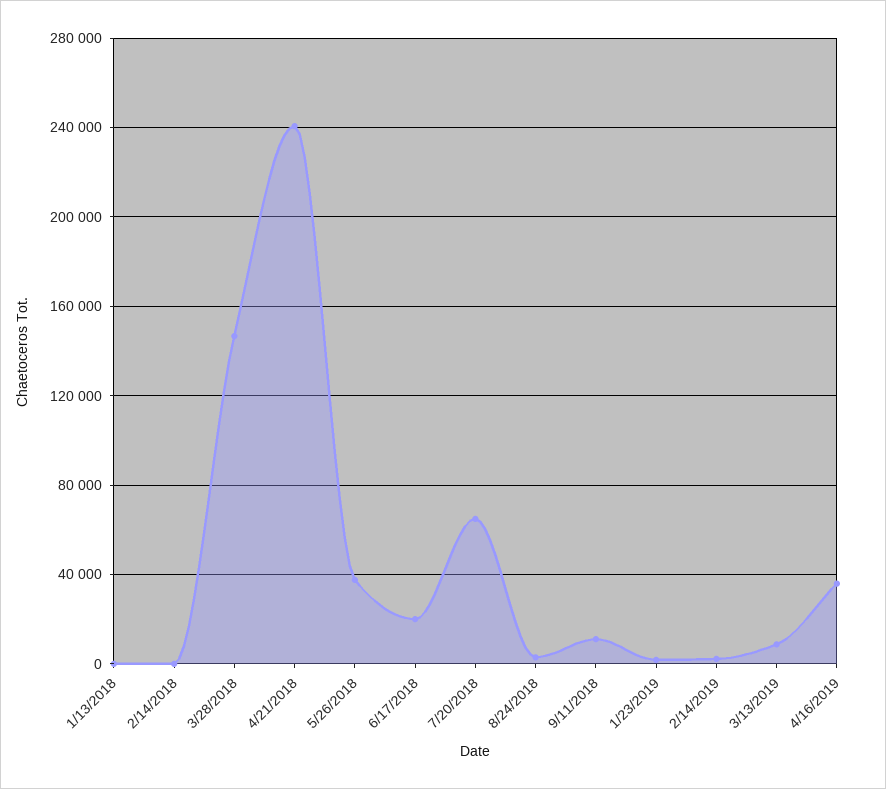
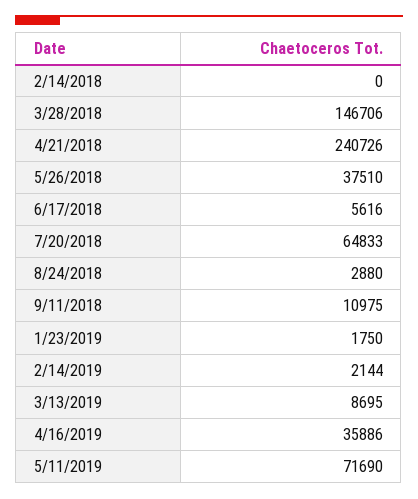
1/13/2018: 0 -> none
6/17/2018: 20000 -> 5616
5/11/2019: none -> 71690

